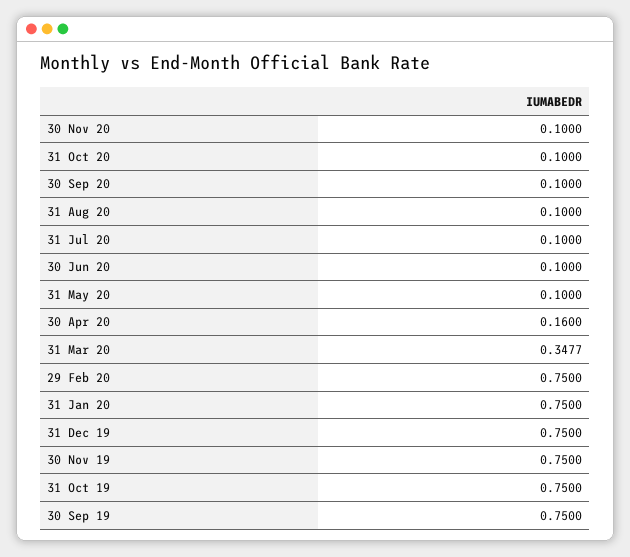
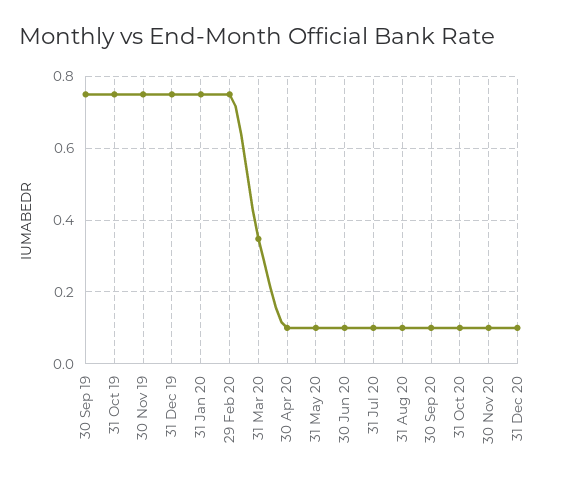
30 Apr 20: 0.16 -> 0.1
31 Dec 20: none -> 0.1

